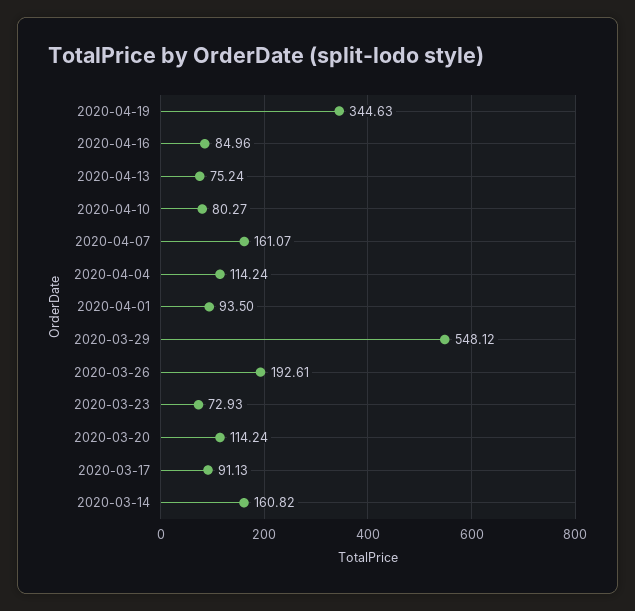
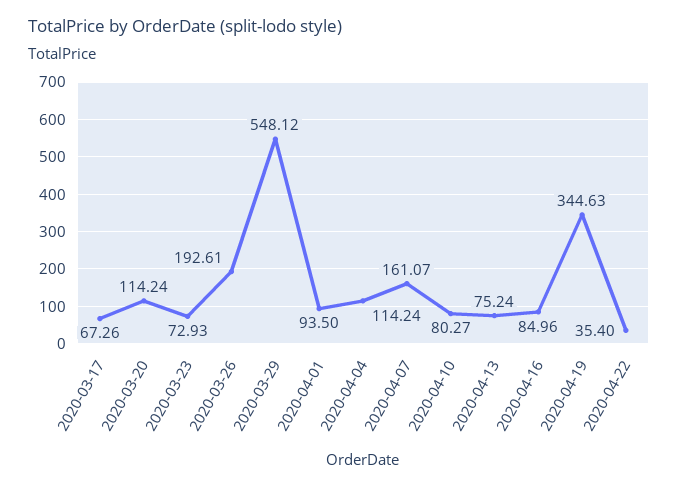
2020-03-17: 91.13 -> 67.26
2020-03-14: 160.82 -> none
2020-04-22: none -> 35.4

